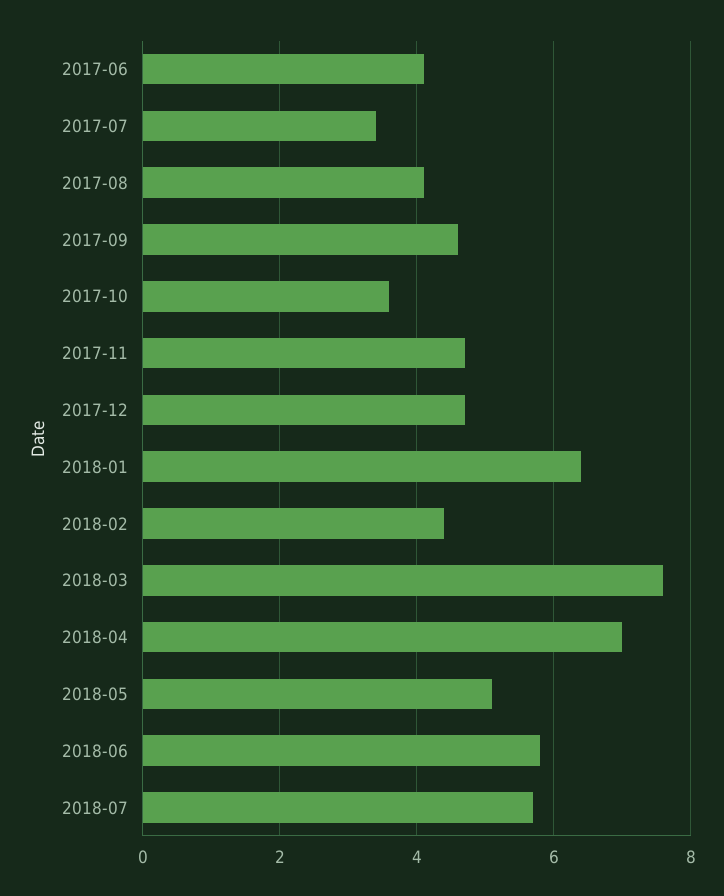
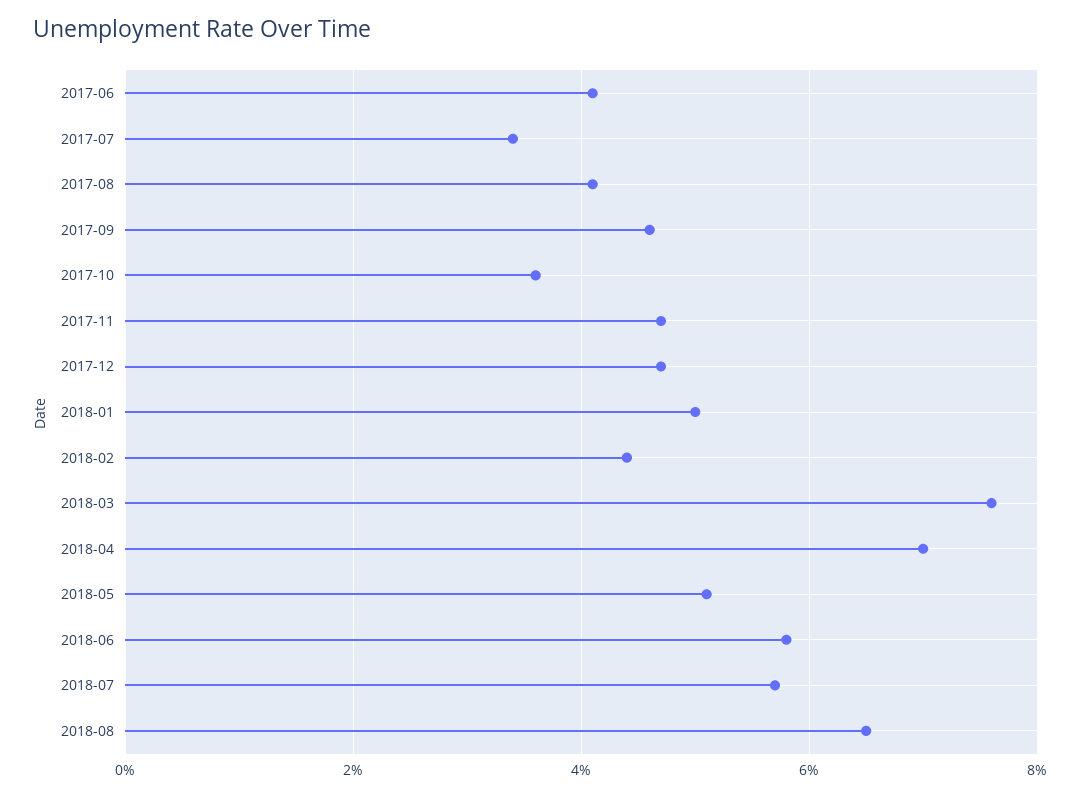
2018-01: 6.5 -> 5
2018-08: none -> 6.5

